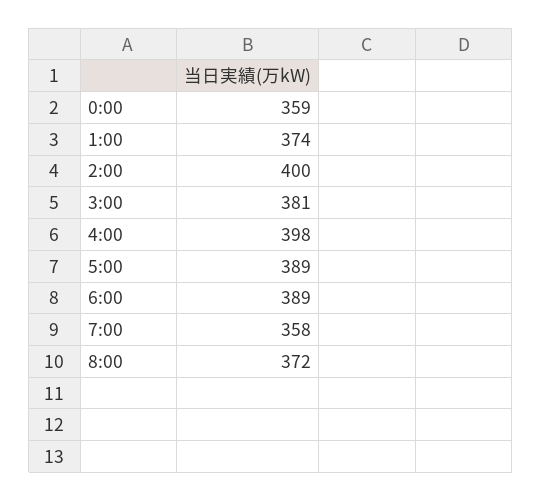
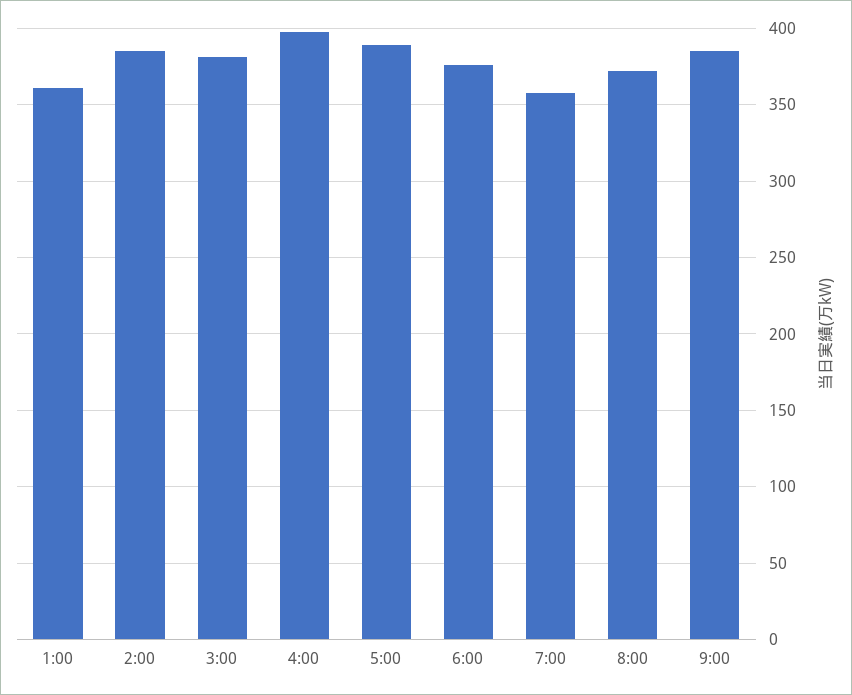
0:00: 359 -> none
1:00: 374 -> 360
2:00: 400 -> 385
6:00: 389 -> 375
9:00: none -> 385

